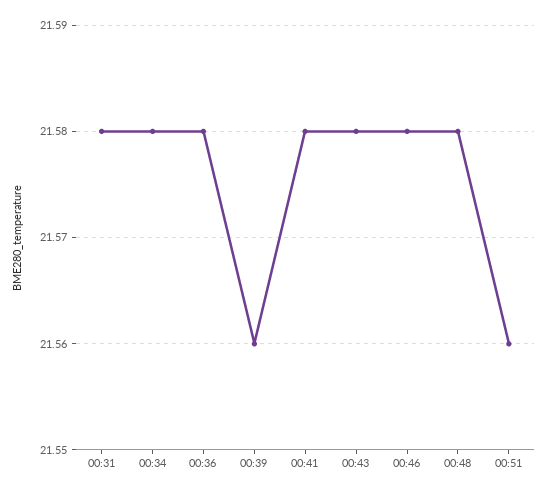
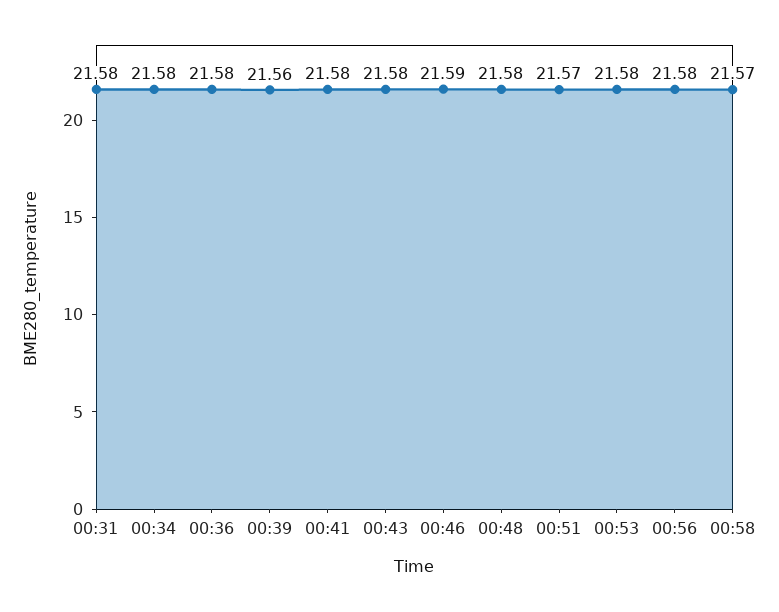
00:46: 21.58 -> 21.59
00:51: 21.56 -> 21.57
00:53: none -> 21.58
00:56: none -> 21.58
00:58: none -> 21.57

